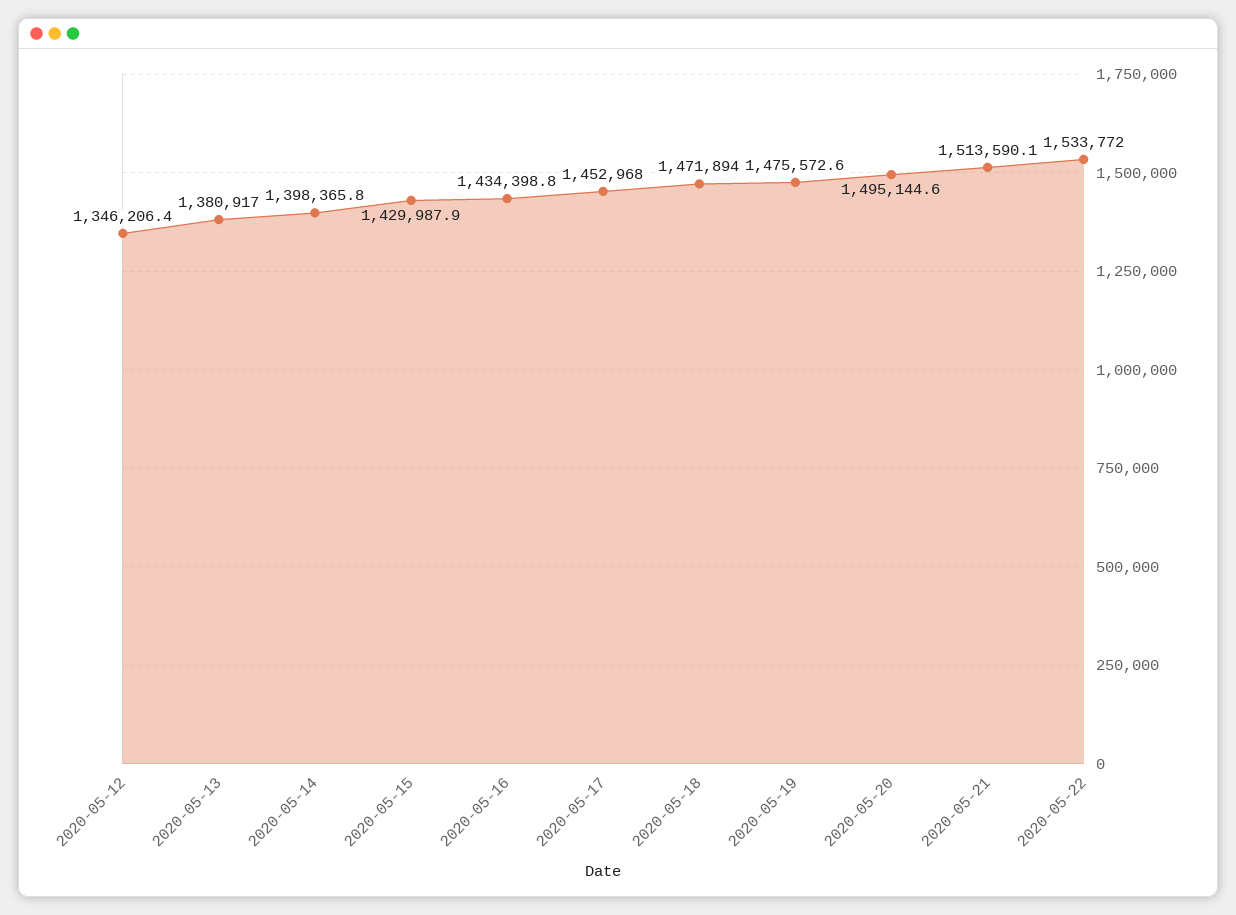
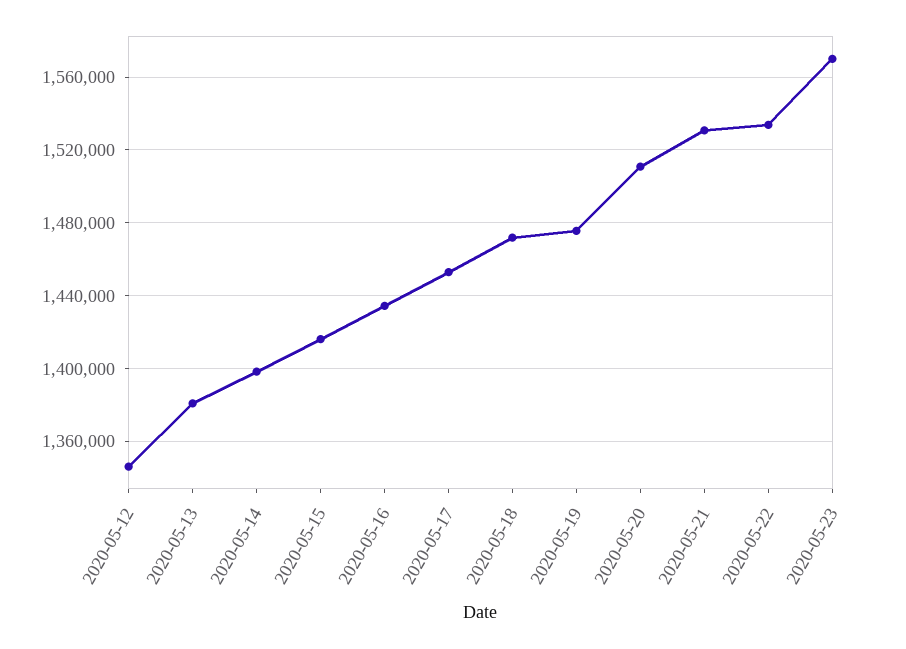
2020-05-15: 1429987.9 -> 1415000
2020-05-20: 1495144.6 -> 1510000
2020-05-21: 1513590.1 -> 1530000
2020-05-23: none -> 1570000

